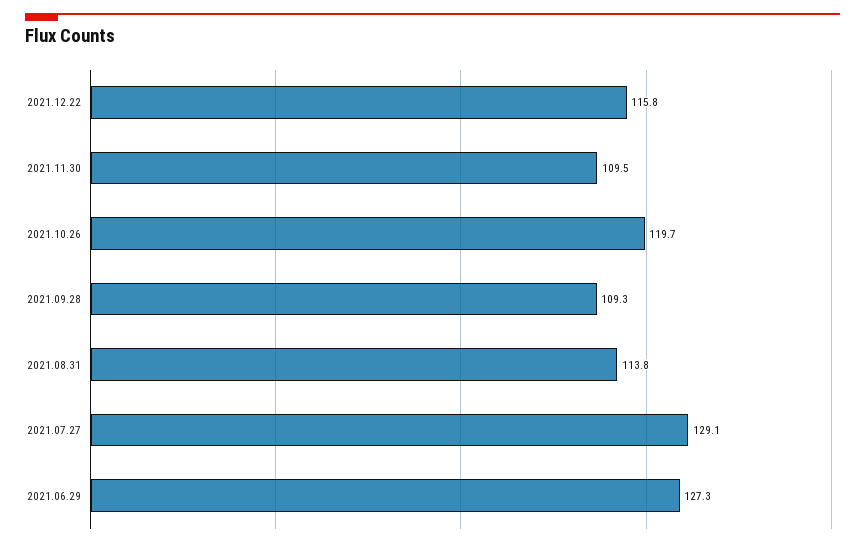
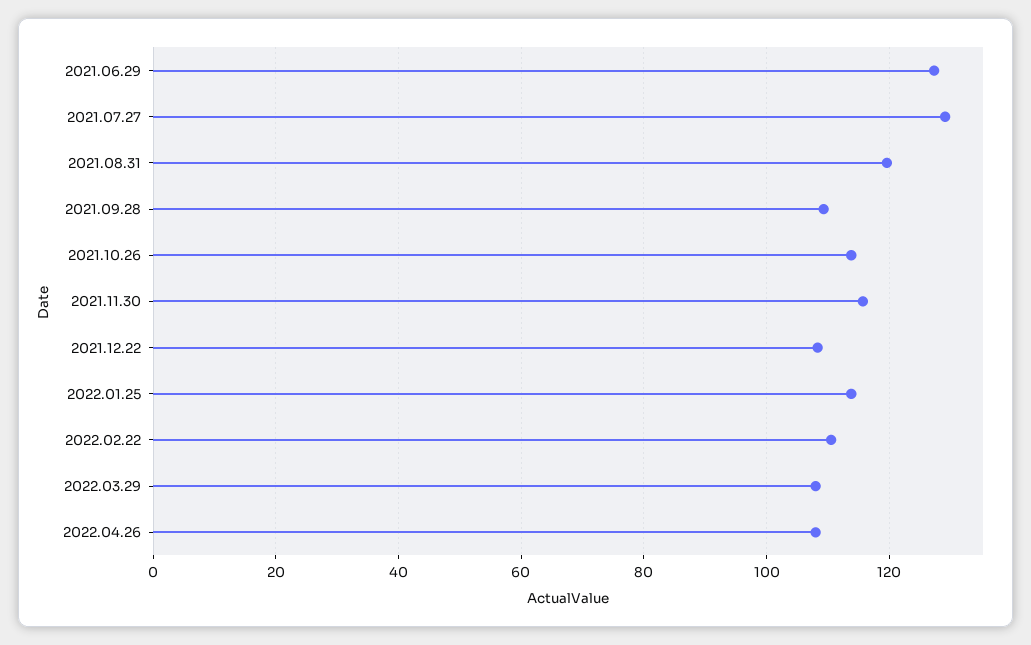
2021.12.22: 115.8 -> 108
2021.11.30: 109.5 -> 116
2021.10.26: 119.7 -> 114
2021.08.31: 113.8 -> 120
2022.01.25: none -> 114
2022.02.22: none -> 110
2022.03.29: none -> 108
2022.04.26: none -> 108

